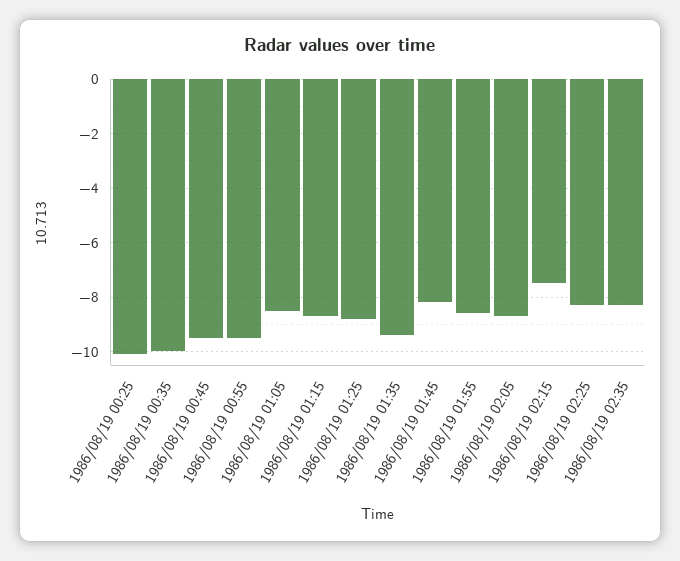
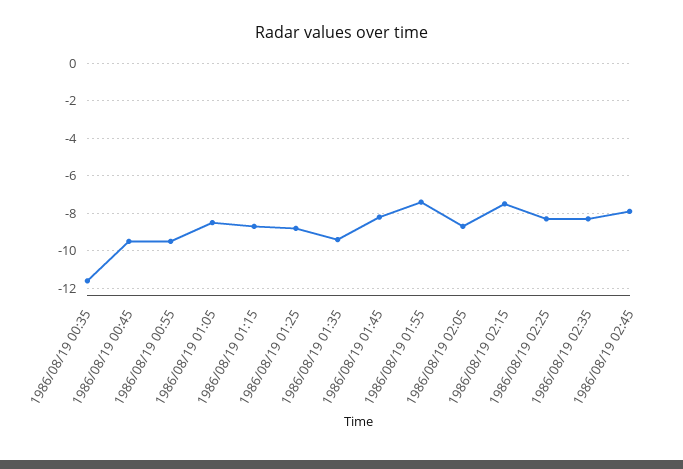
1986/08/19 00:25: -10 -> none
1986/08/19 00:35: -10 -> -11.5
1986/08/19 01:55: -8.5 -> -7.5
1986/08/19 02:45: none -> -8

